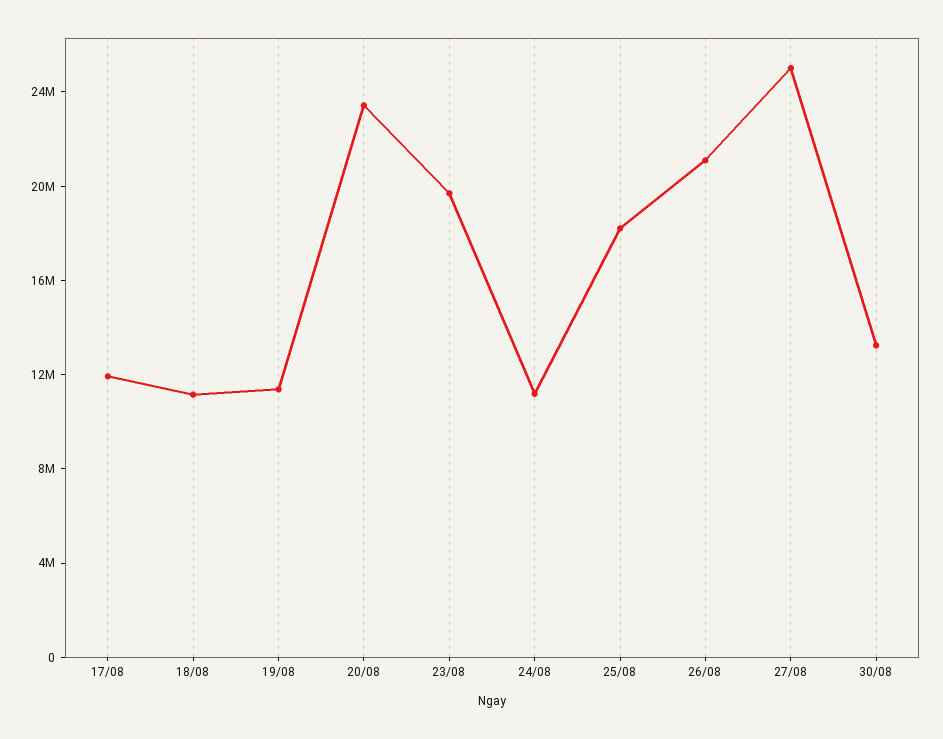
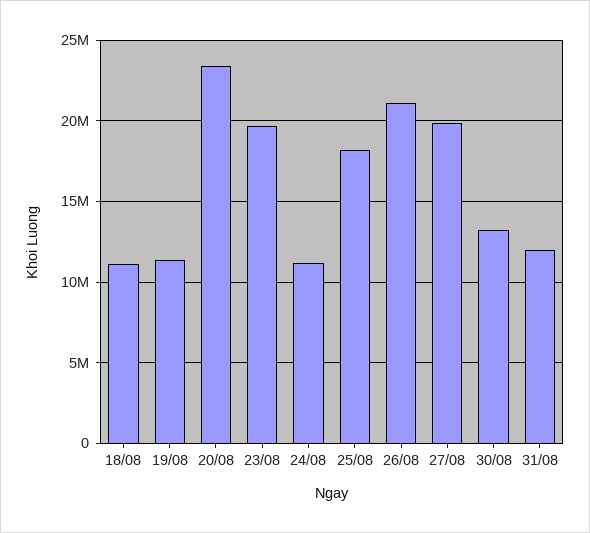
17/08: 12000000 -> none
27/08: 25000000 -> 20000000
31/08: none -> 12000000

